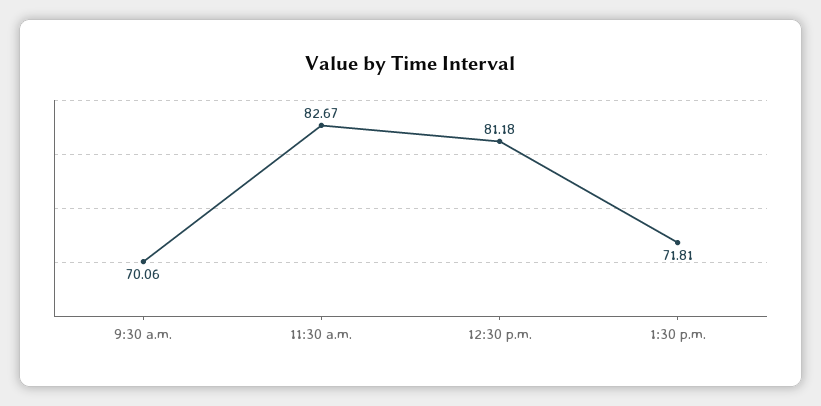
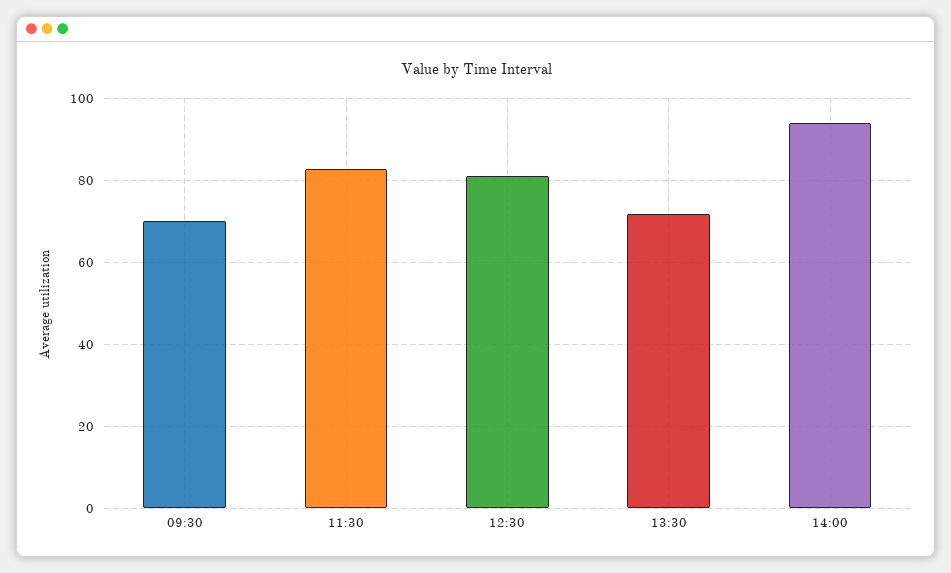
14:00: none -> 94

